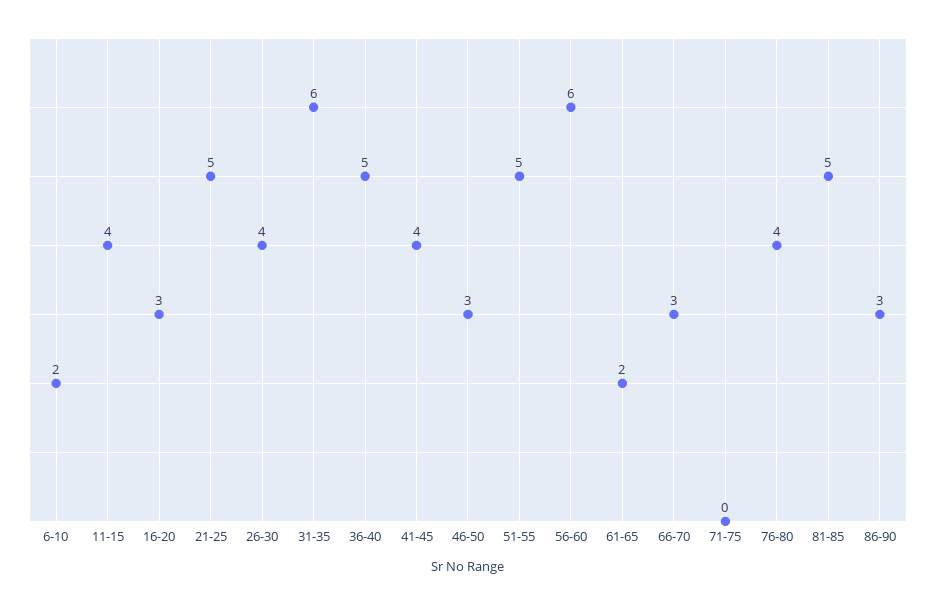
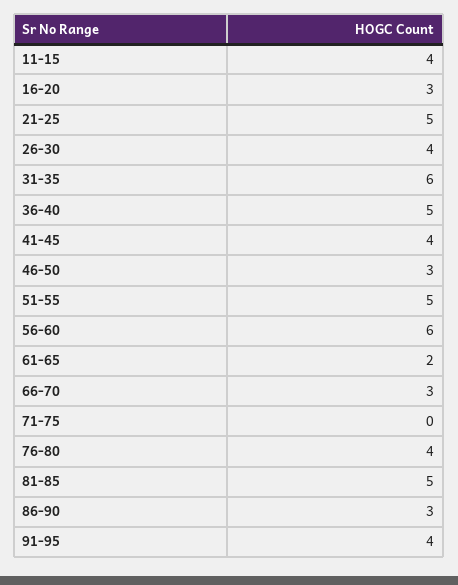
6-10: 2 -> none
91-95: none -> 4

